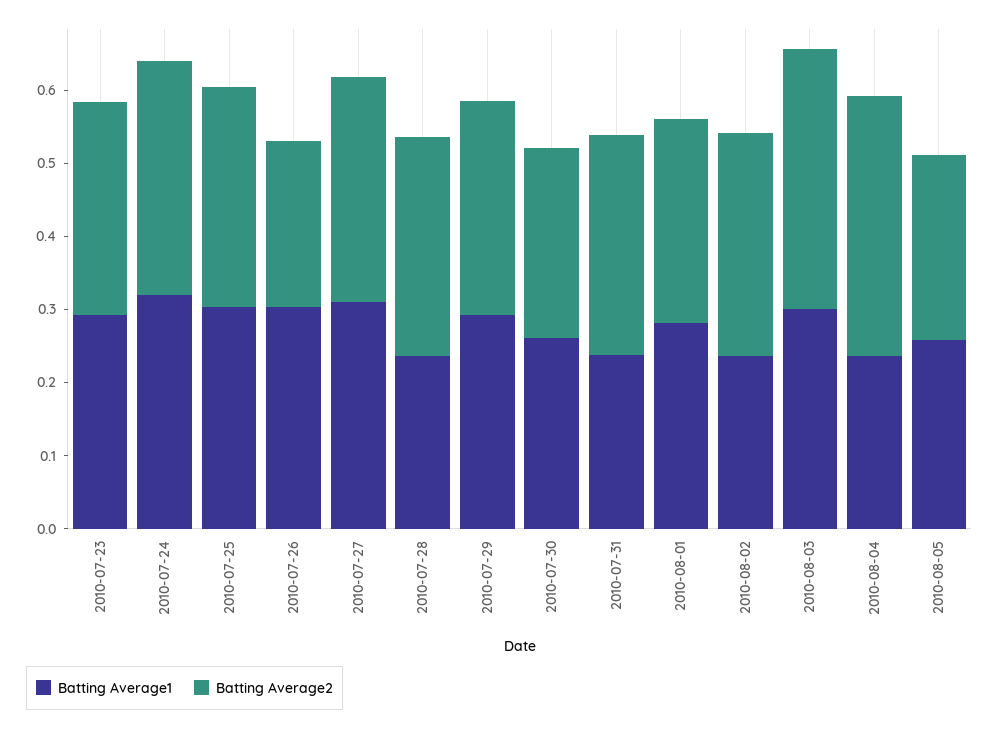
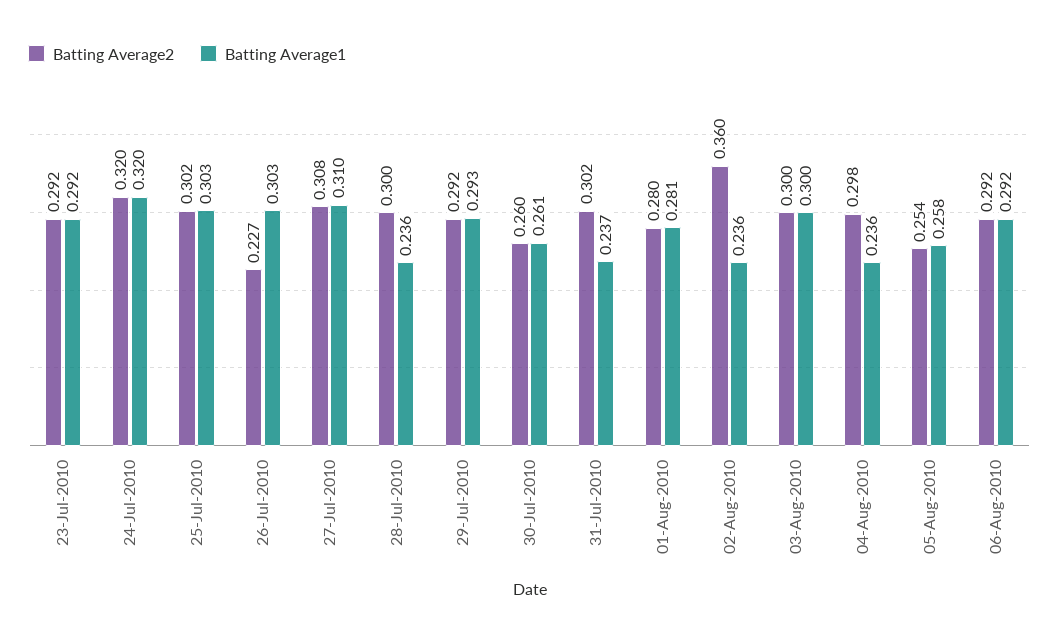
Batting Average2, 2010-08-02: 0.3 -> 0.36
Batting Average2, 2010-08-03: 0.36 -> 0.3
Batting Average2, 2010-08-04: 0.36 -> 0.298
Batting Average2, 06-Aug-2010: none -> 0.292
Batting Average1, 06-Aug-2010: none -> 0.292

